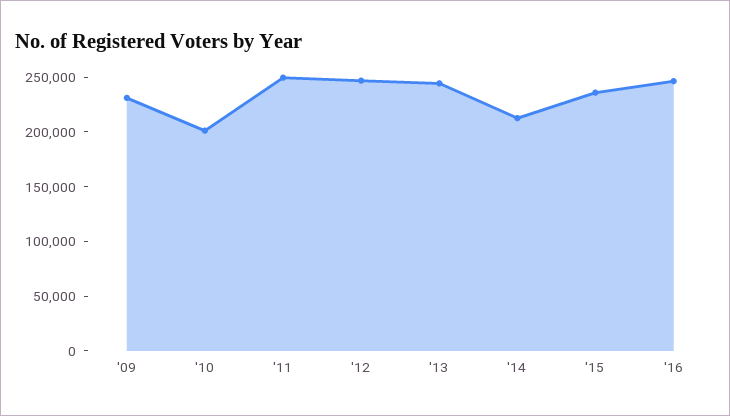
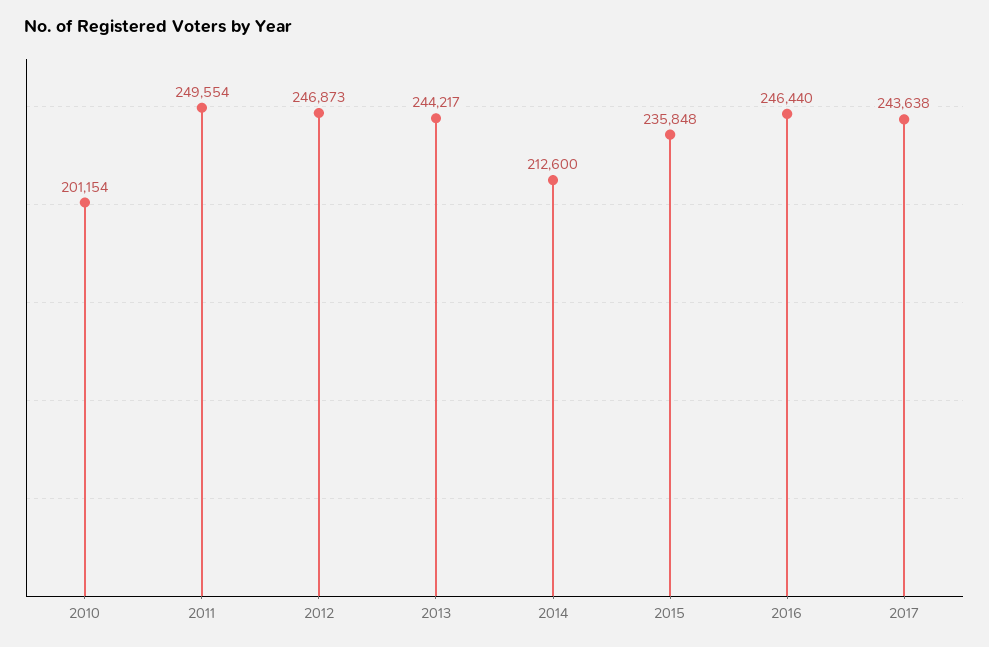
'09: 230000 -> none
2017: none -> 243638

